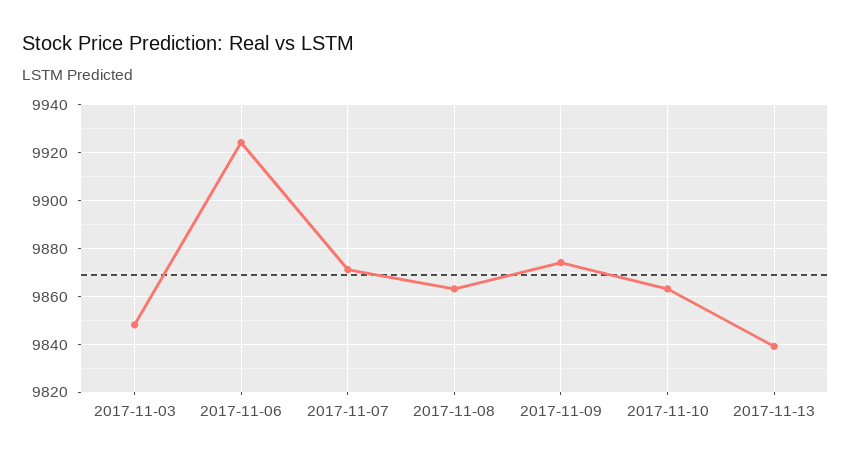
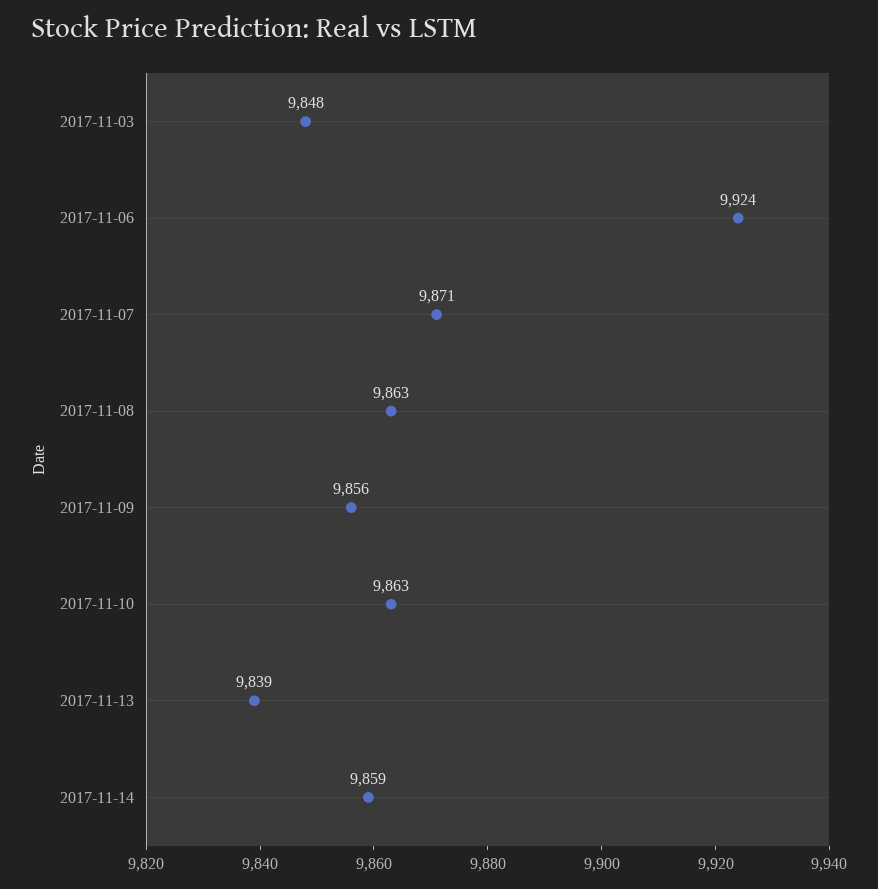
2017-11-09: 9875 -> 9856
2017-11-14: none -> 9859

